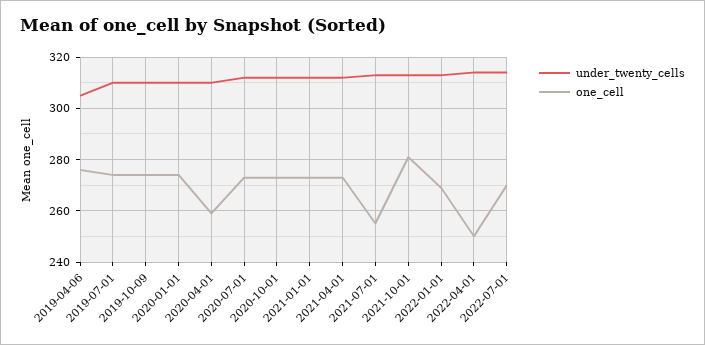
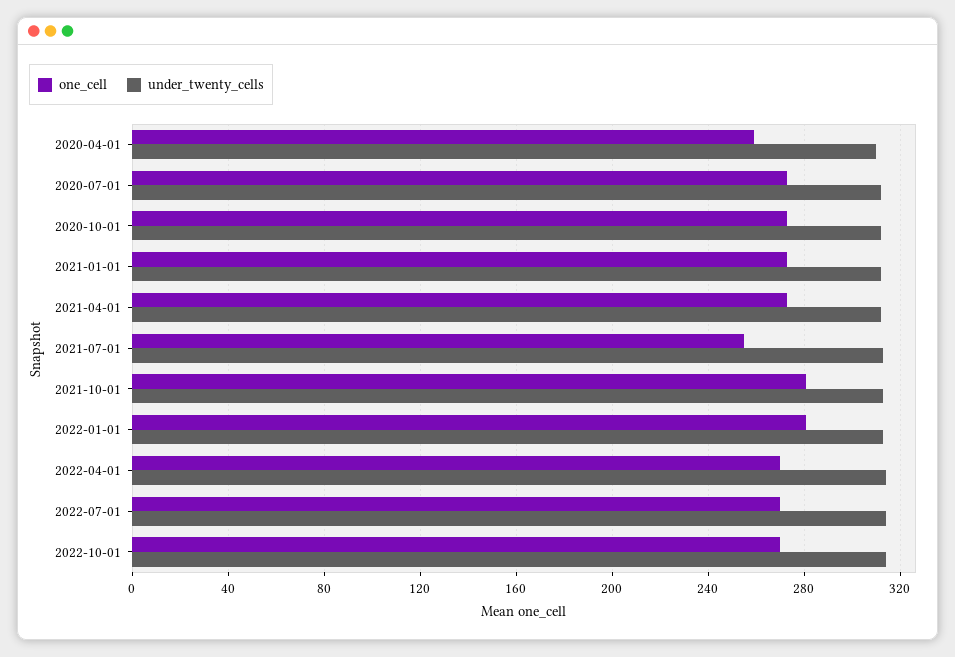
under_twenty_cells, 2019-04-06: 305 -> none
one_cell, 2019-04-06: 275 -> none
under_twenty_cells, 2019-07-01: 310 -> none
one_cell, 2019-07-01: 275 -> none
under_twenty_cells, 2019-10-09: 310 -> none
one_cell, 2019-10-09: 275 -> none
under_twenty_cells, 2020-01-01: 310 -> none
one_cell, 2020-01-01: 275 -> none
one_cell, 2022-01-01: 270 -> 280
one_cell, 2022-04-01: 250 -> 270
one_cell, 2022-10-01: none -> 270
under_twenty_cells, 2022-10-01: none -> 315

